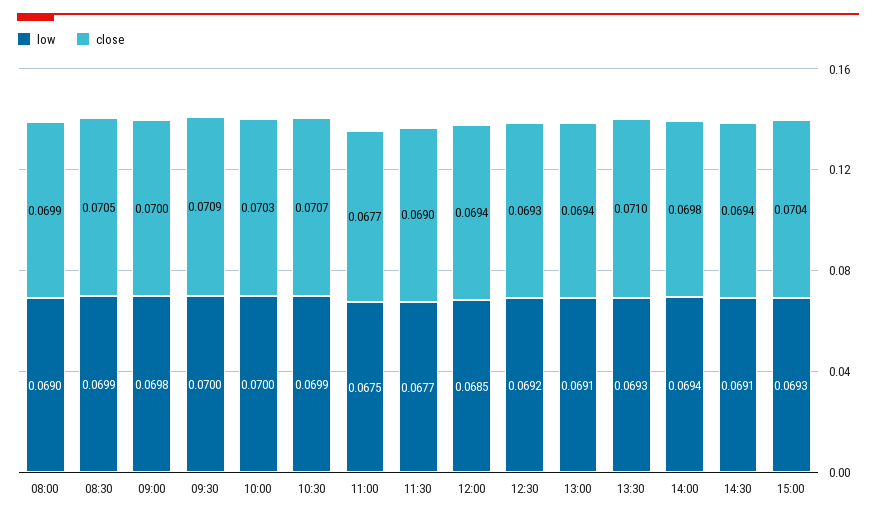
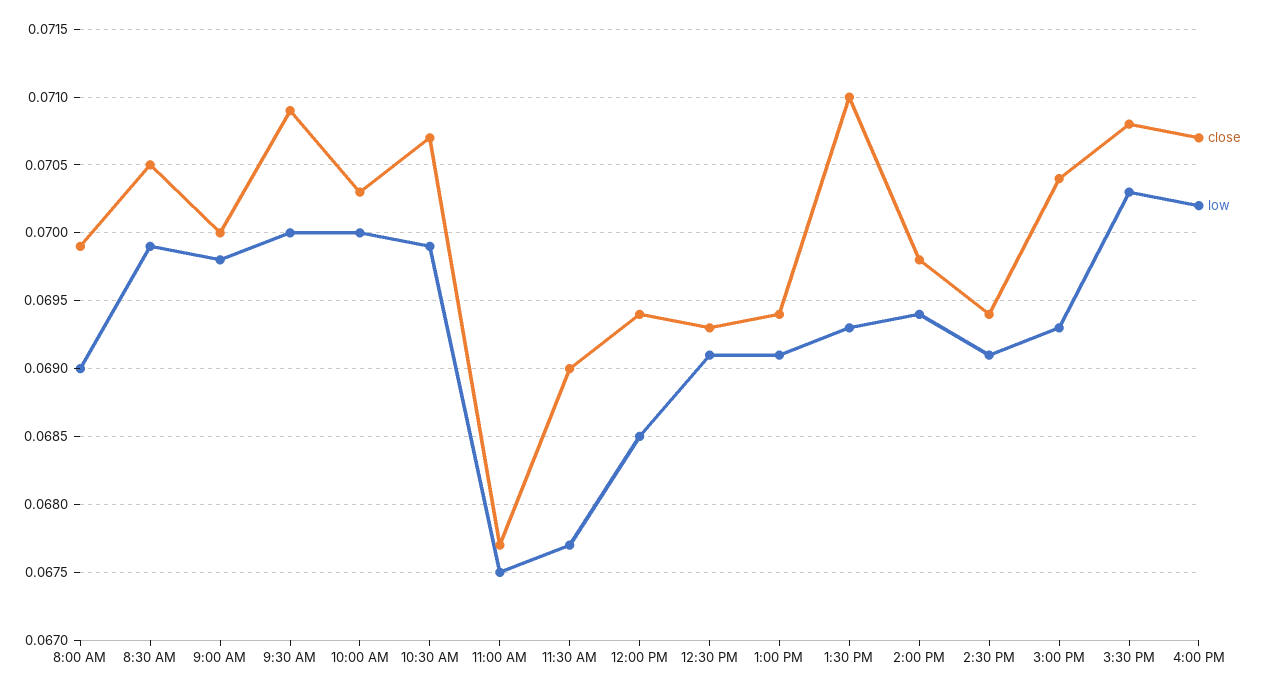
low, 12:30: 0.0692 -> 0.0691
close, 3:30 PM: none -> 0.0708
low, 3:30 PM: none -> 0.0703
close, 4:00 PM: none -> 0.0707
low, 4:00 PM: none -> 0.0702

